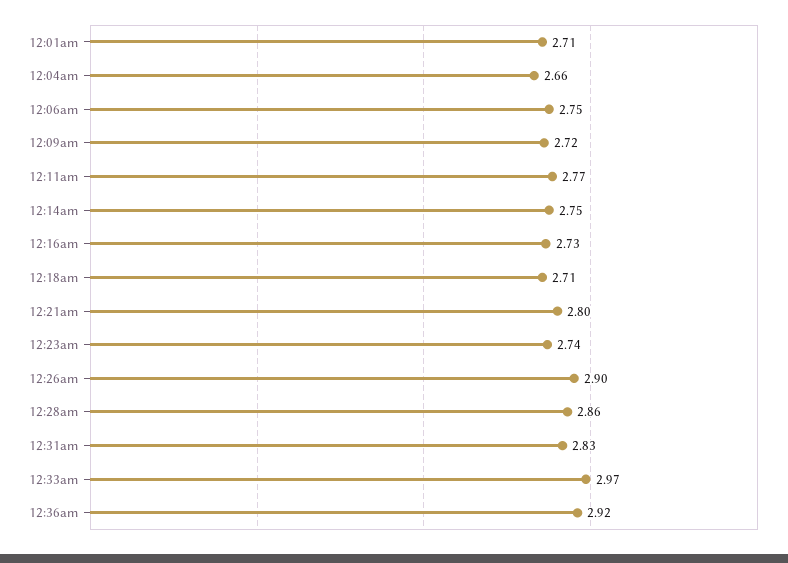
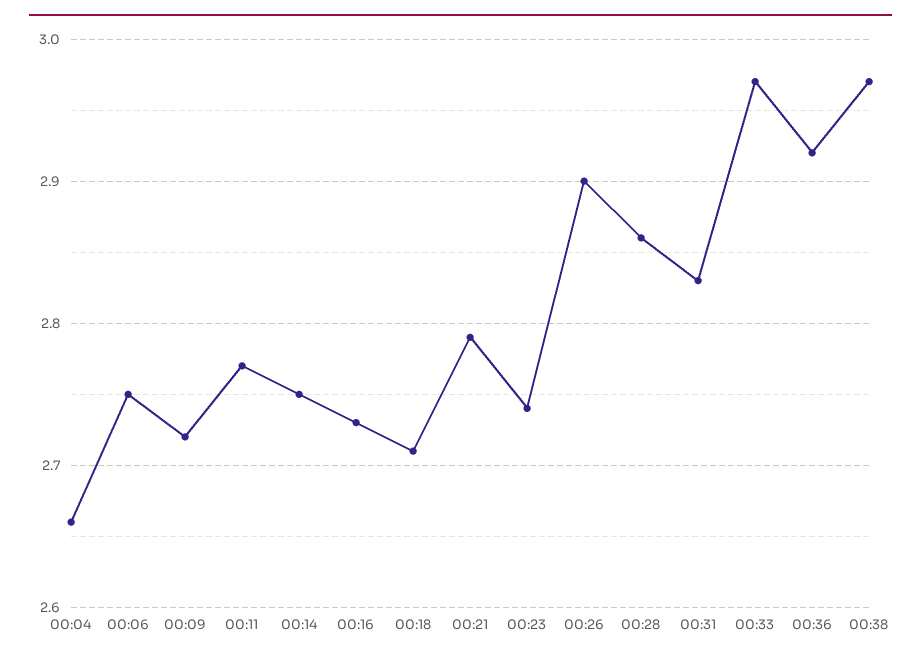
12:01am: 2.71 -> none
12:21am: 2.8 -> 2.79
00:38: none -> 2.97

